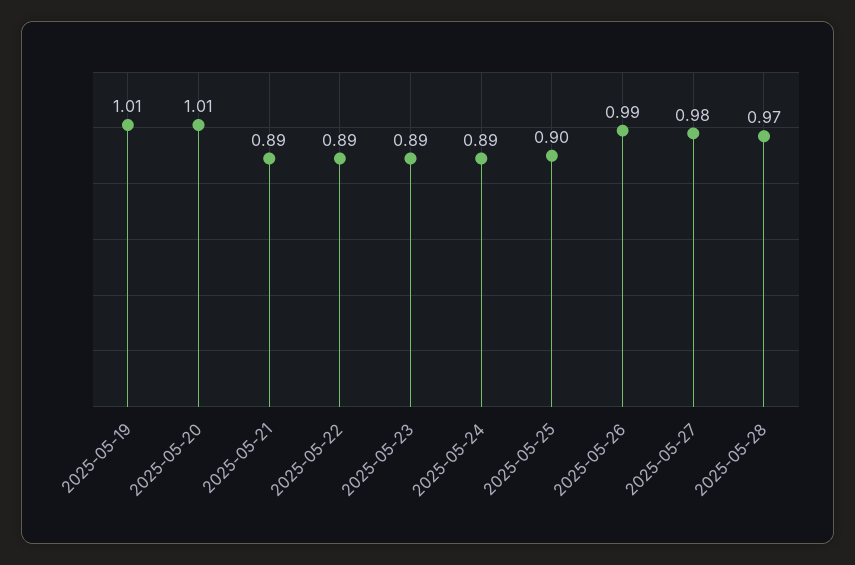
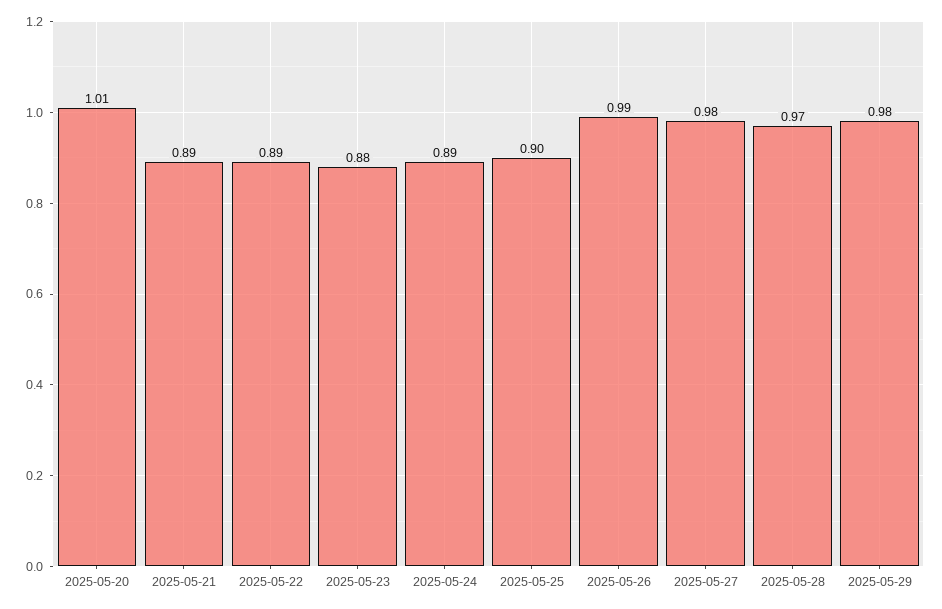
2025-05-19: 1.01 -> none
2025-05-23: 0.89 -> 0.88
2025-05-29: none -> 0.98

